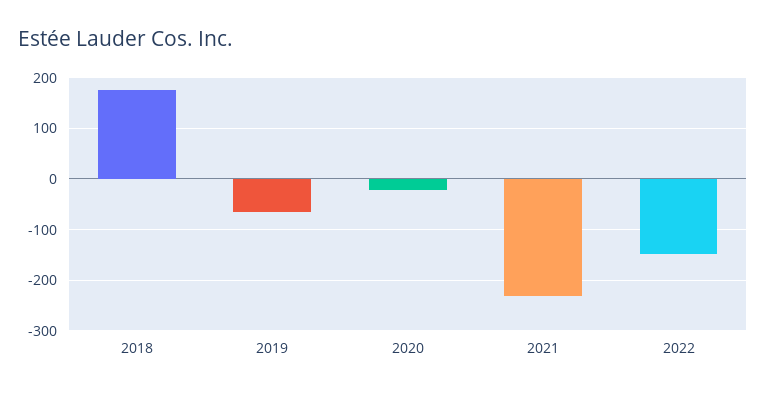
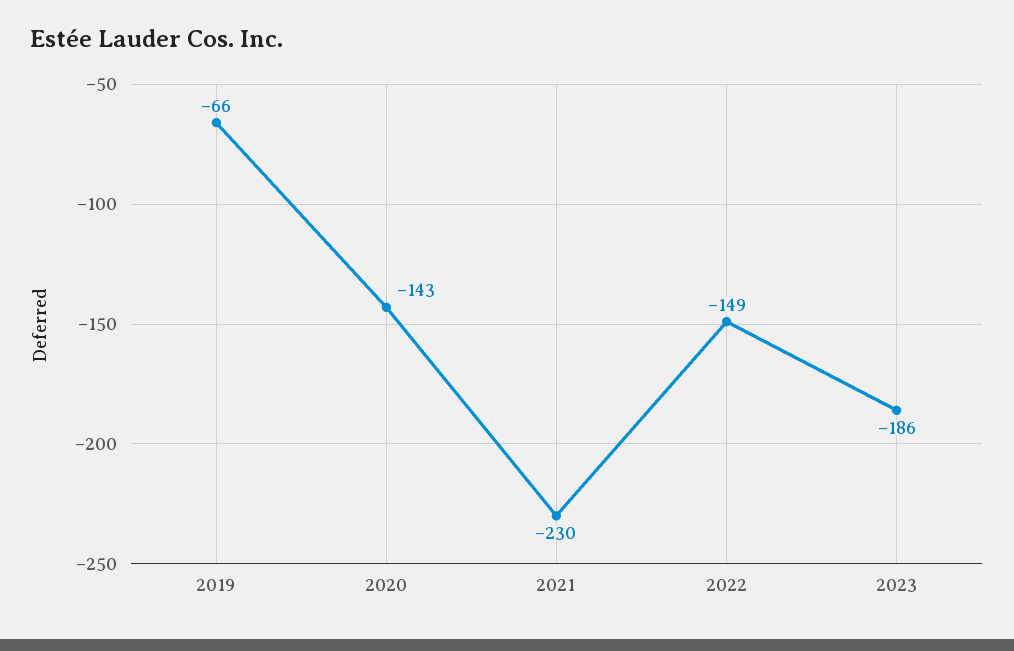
2018: 180 -> none
2020: -20 -> -143
2023: none -> -186

